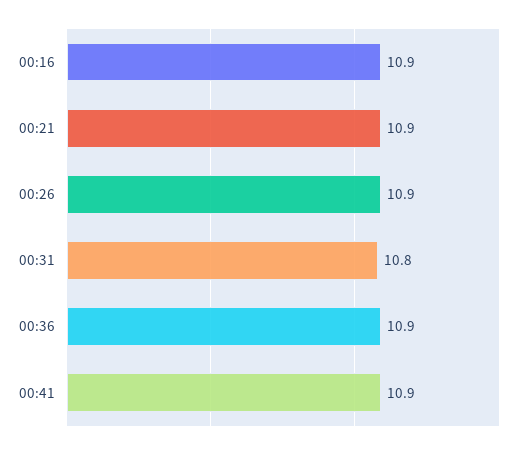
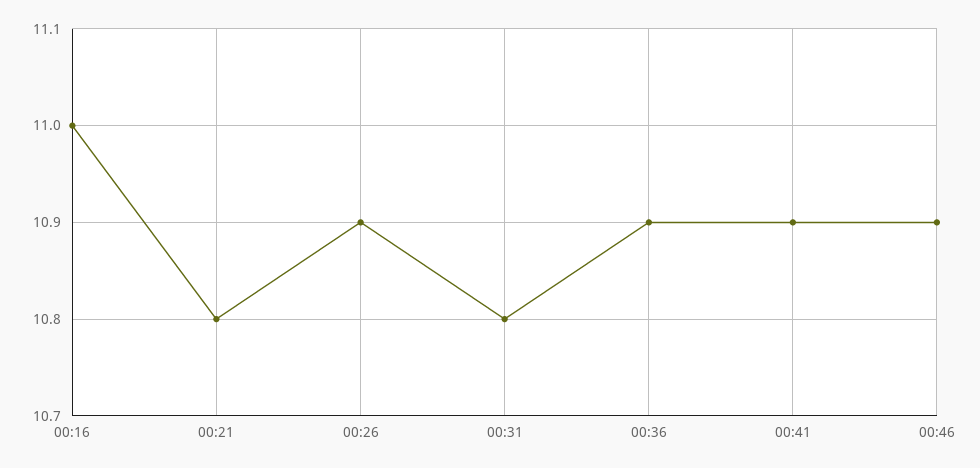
00:16: 10.9 -> 11
00:21: 10.9 -> 10.8
00:46: none -> 10.9

